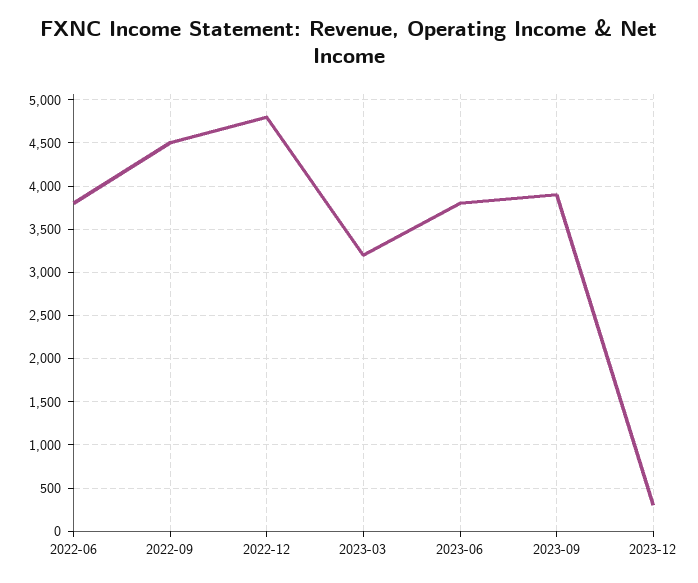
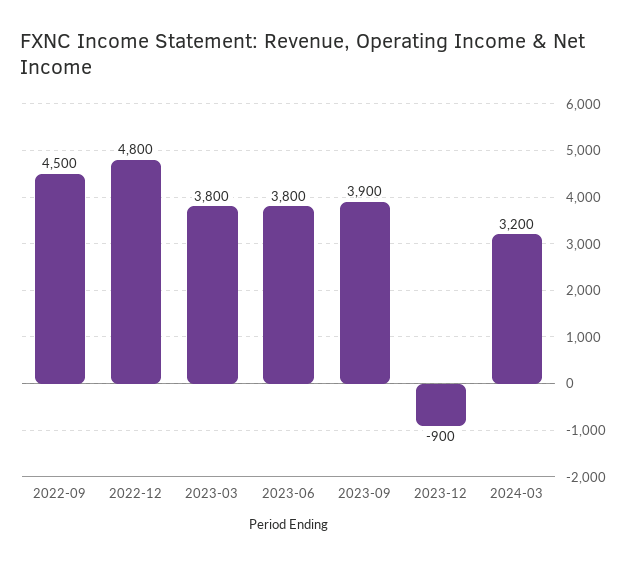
2022-06: 3800 -> none
2023-03: 3200 -> 3800
2023-12: 300 -> -900
2024-03: none -> 3200

